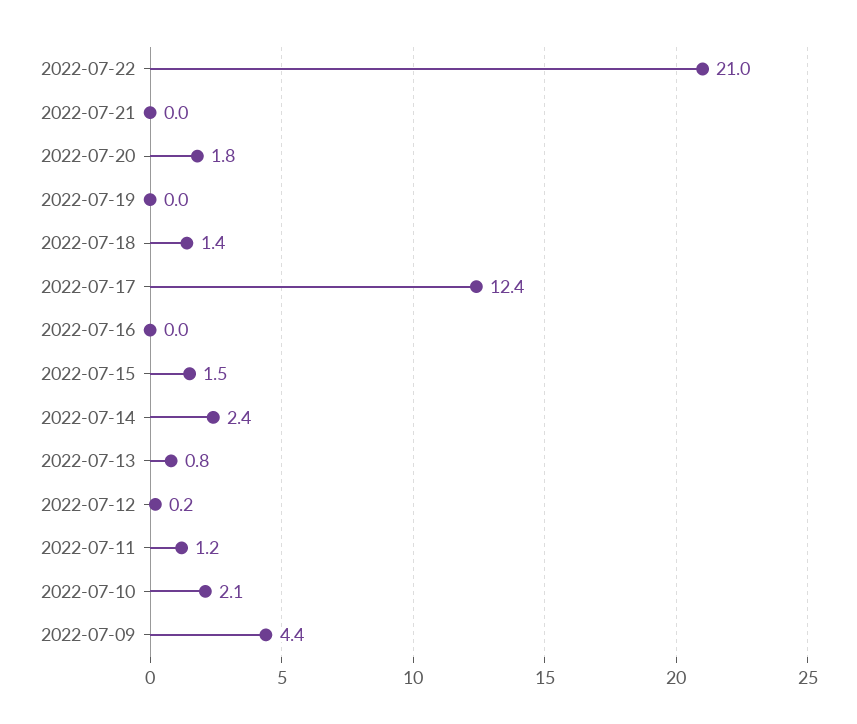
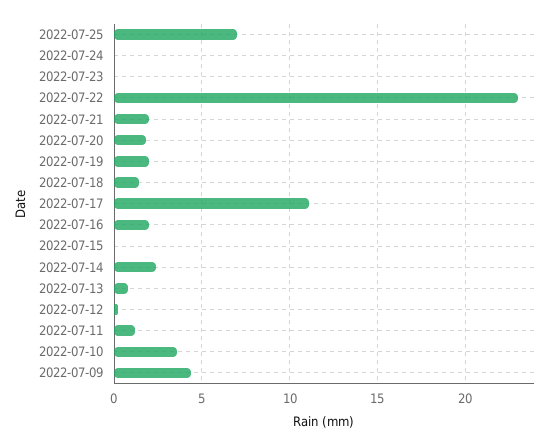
2022-07-22: 21 -> 23
2022-07-21: 0 -> 2
2022-07-19: 0 -> 2
2022-07-17: 12.4 -> 11
2022-07-16: 0 -> 2
2022-07-15: 1.5 -> 0
2022-07-10: 2.1 -> 3.5
2022-07-25: none -> 7
2022-07-24: none -> 0
2022-07-23: none -> 0

